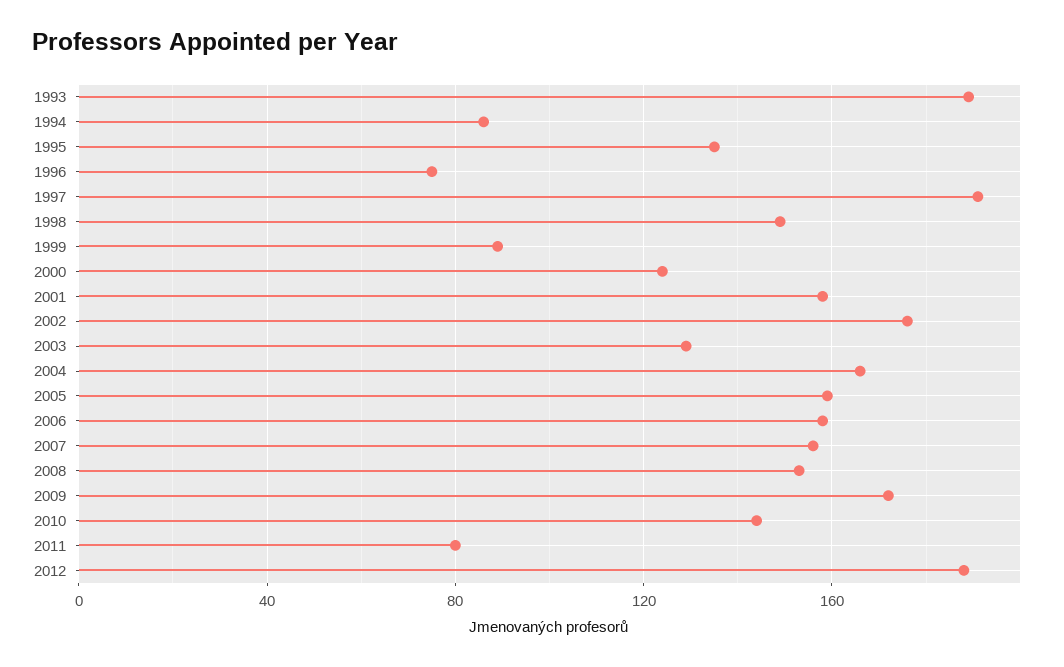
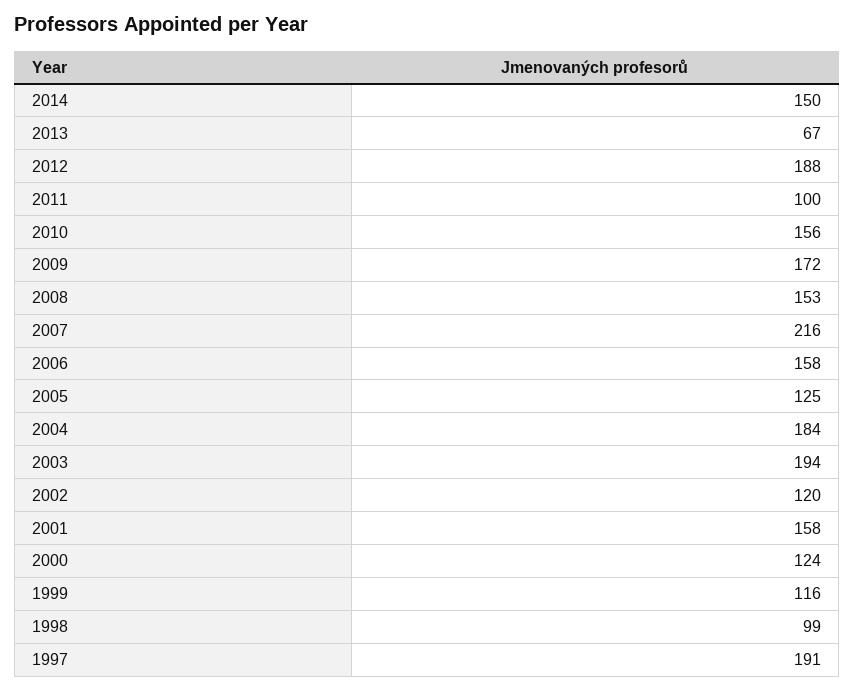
1993: 190 -> none
1994: 85 -> none
1995: 135 -> none
1996: 75 -> none
1998: 150 -> 99
1999: 90 -> 116
2002: 175 -> 120
2003: 130 -> 194
2004: 165 -> 184
2005: 160 -> 125
2007: 155 -> 216
2010: 145 -> 156
2011: 80 -> 100
2014: none -> 150
2013: none -> 67

